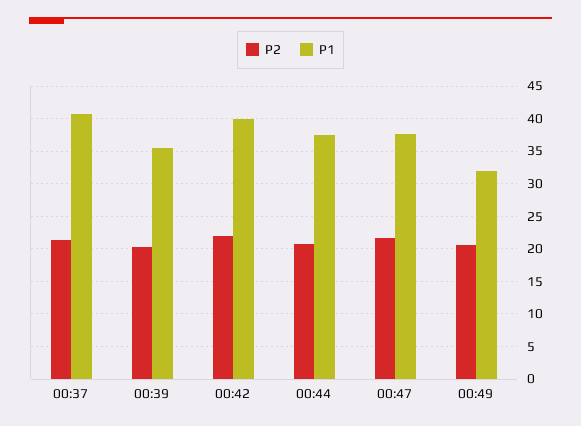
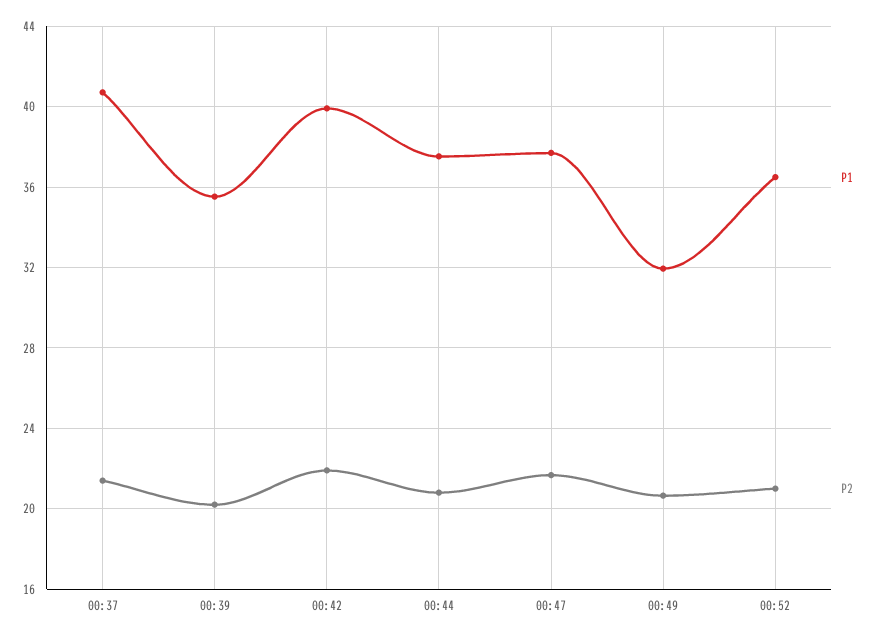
P1, 00:52: none -> 36.5
P2, 00:52: none -> 21

